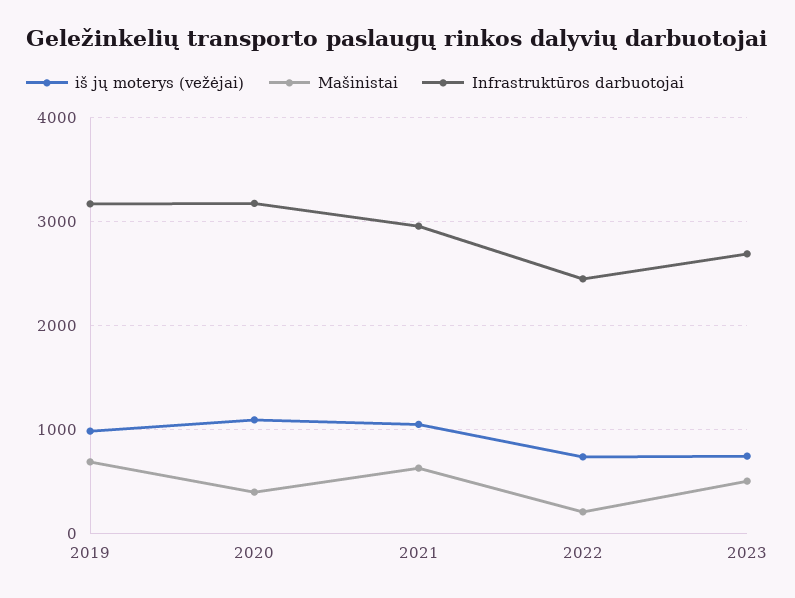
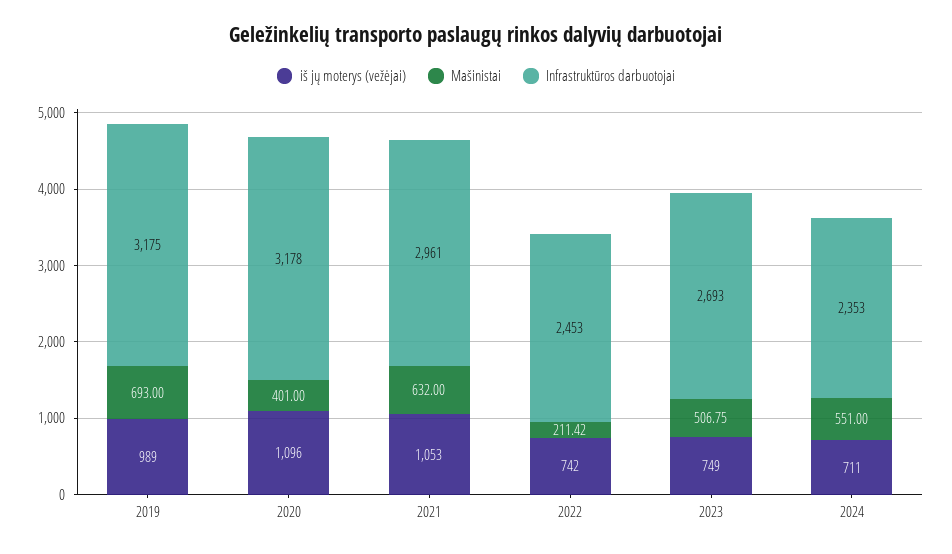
iš jų moterys (vežėjai), 2024: none -> 711
Mašinistai, 2024: none -> 551
Infrastruktūros darbuotojai, 2024: none -> 2353

